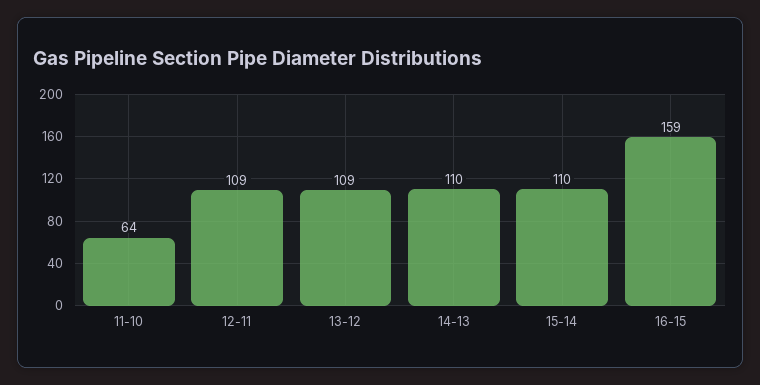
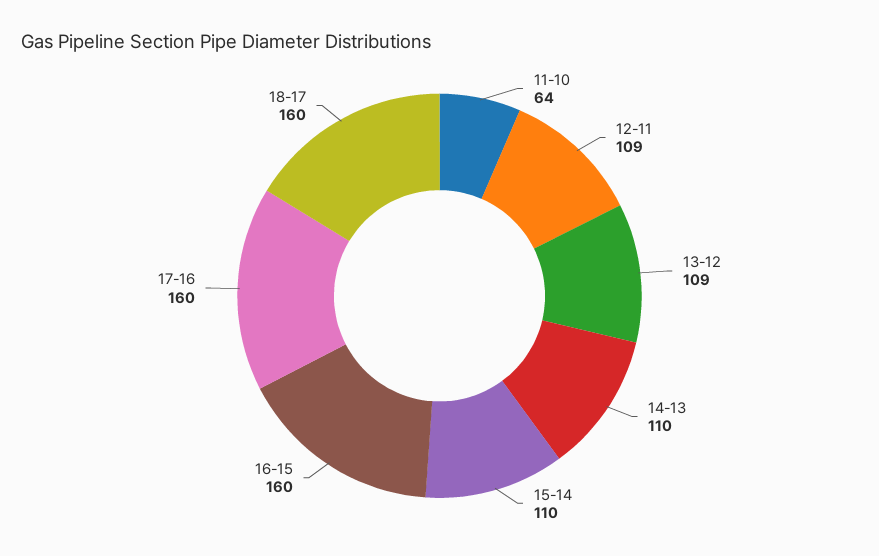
16-15: 159 -> 160
17-16: none -> 160
18-17: none -> 160

